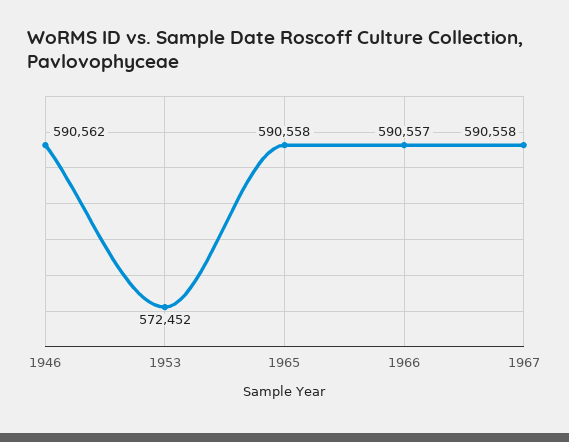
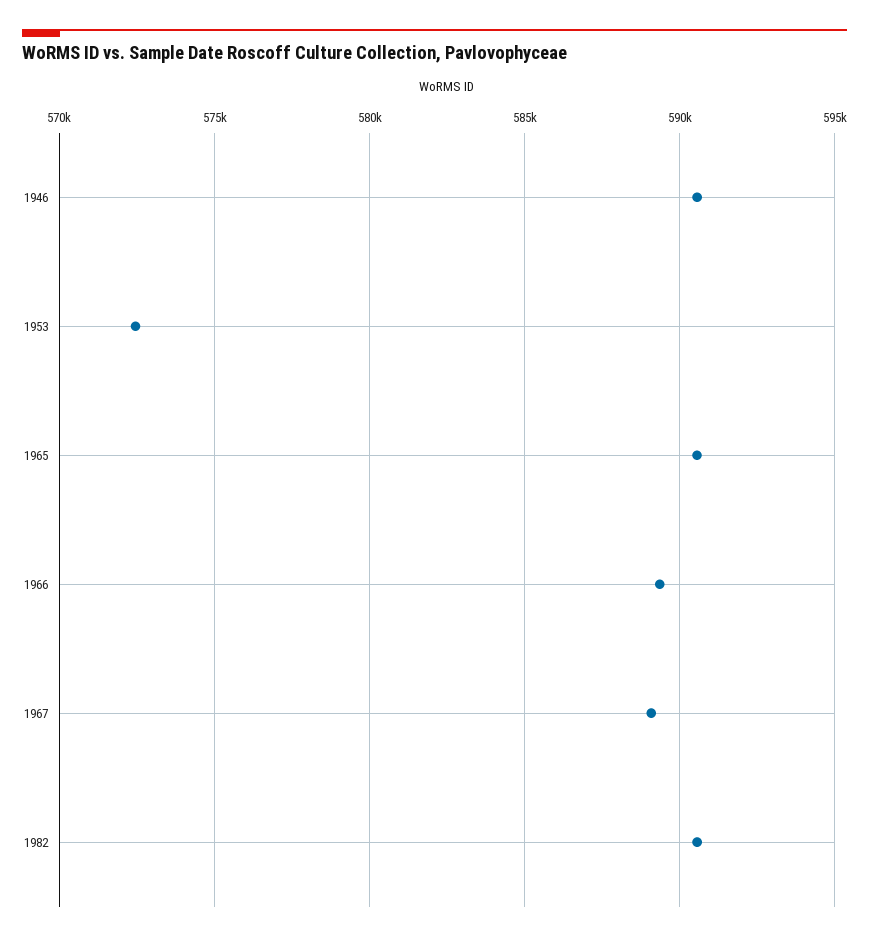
1966: 590557 -> 589500
1967: 590558 -> 589000
1982: none -> 590500

